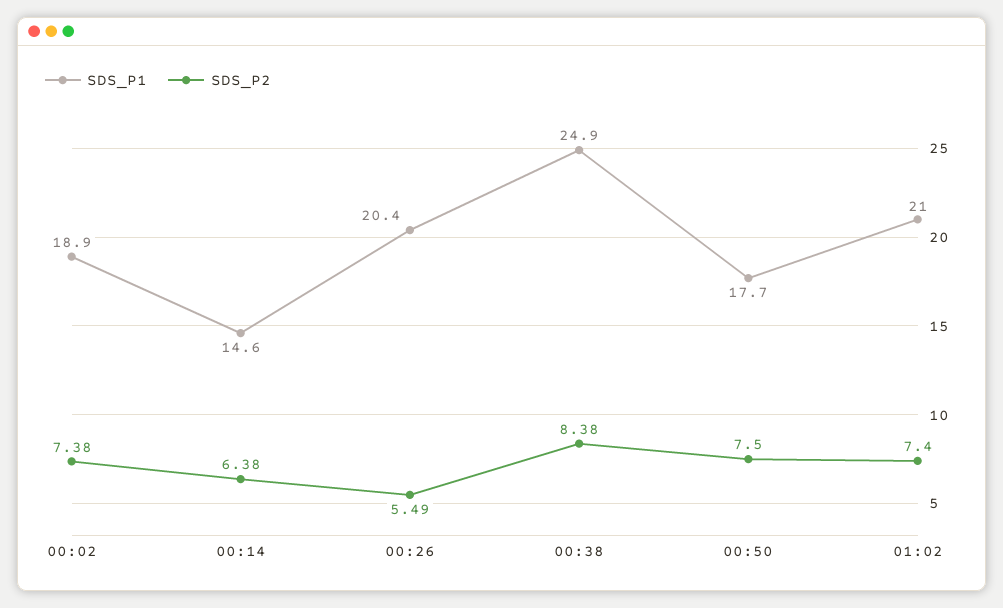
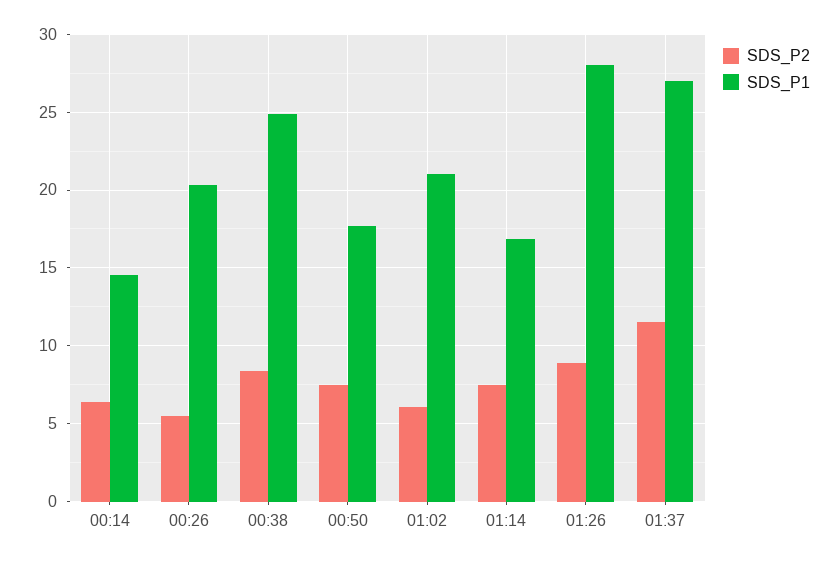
SDS_P1, 00:02: 18.9 -> none
SDS_P2, 00:02: 7.38 -> none
SDS_P2, 01:02: 7.4 -> 6
SDS_P2, 01:14: none -> 7.5
SDS_P1, 01:14: none -> 17
SDS_P2, 01:26: none -> 9
SDS_P1, 01:26: none -> 28
SDS_P2, 01:37: none -> 11.5
SDS_P1, 01:37: none -> 27

